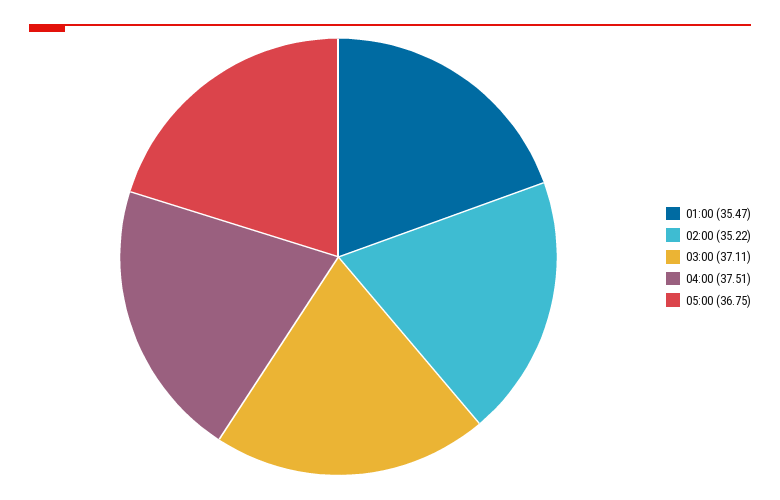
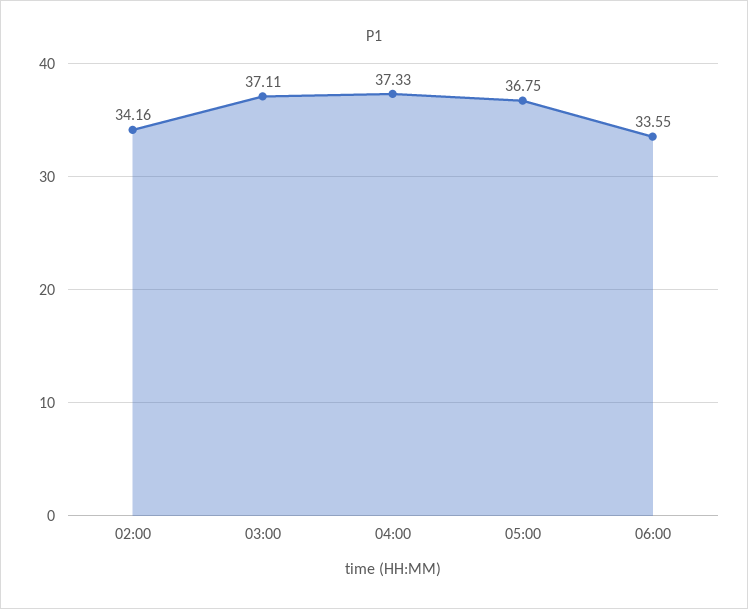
01:00: 35.47 -> none
02:00: 35.22 -> 34.16
04:00: 37.51 -> 37.33
06:00: none -> 33.55

